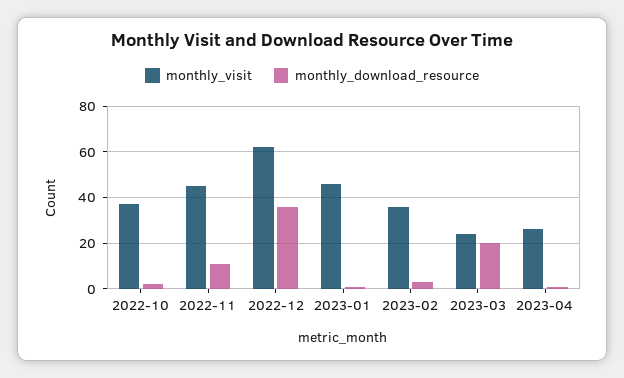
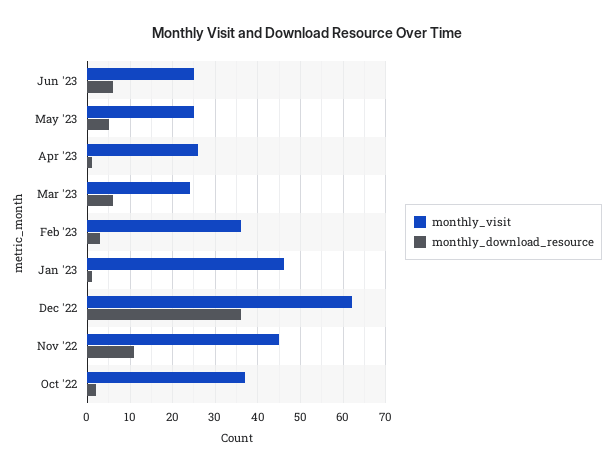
monthly_download_resource, 2023-03: 20 -> 5
monthly_visit, Jun '23: none -> 25
monthly_download_resource, Jun '23: none -> 5
monthly_visit, May '23: none -> 25
monthly_download_resource, May '23: none -> 5

